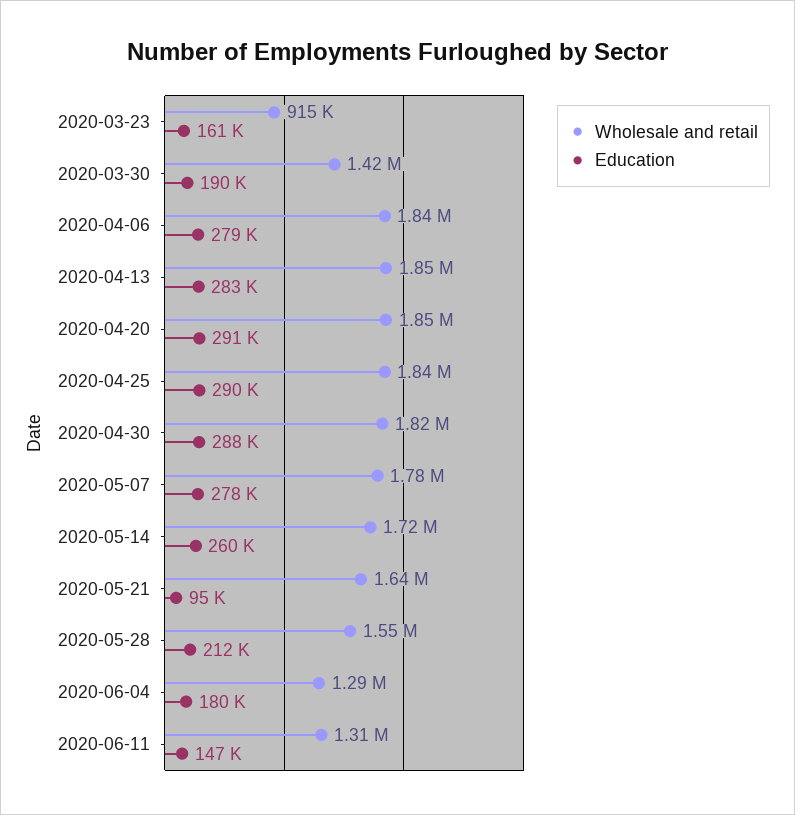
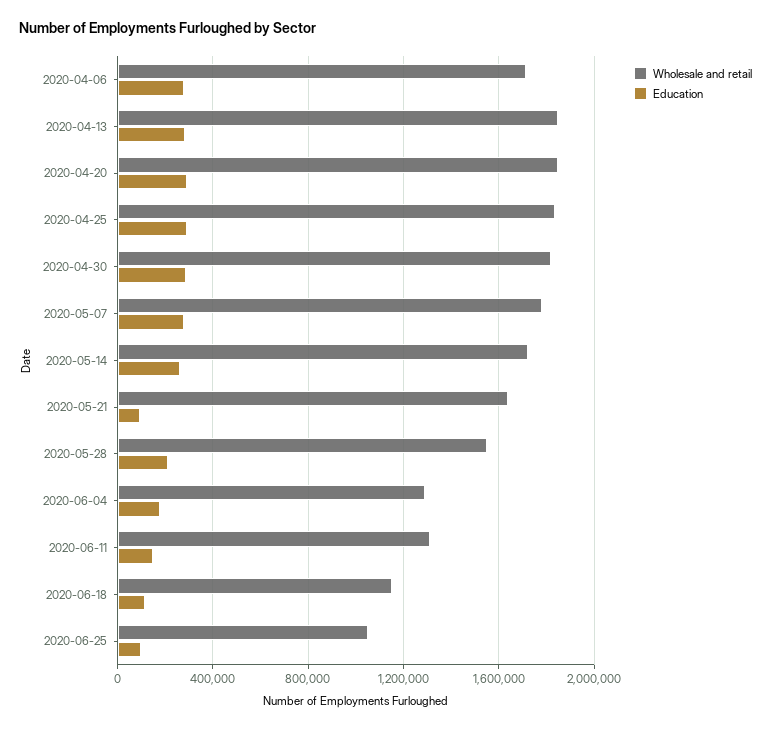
Wholesale and retail, 2020-03-23: 915000 -> none
Education, 2020-03-23: 161000 -> none
Wholesale and retail, 2020-03-30: 1420000 -> none
Education, 2020-03-30: 190000 -> none
Wholesale and retail, 2020-04-06: 1840000 -> 1700000
Wholesale and retail, 2020-06-18: none -> 1150000
Education, 2020-06-18: none -> 100000
Wholesale and retail, 2020-06-25: none -> 1050000
Education, 2020-06-25: none -> 100000

